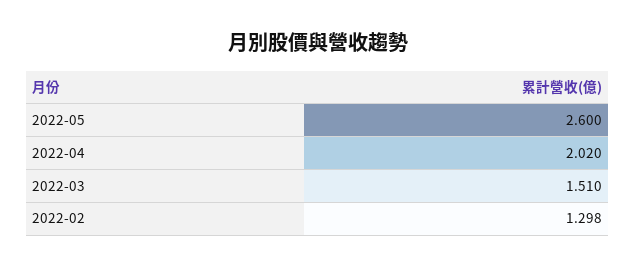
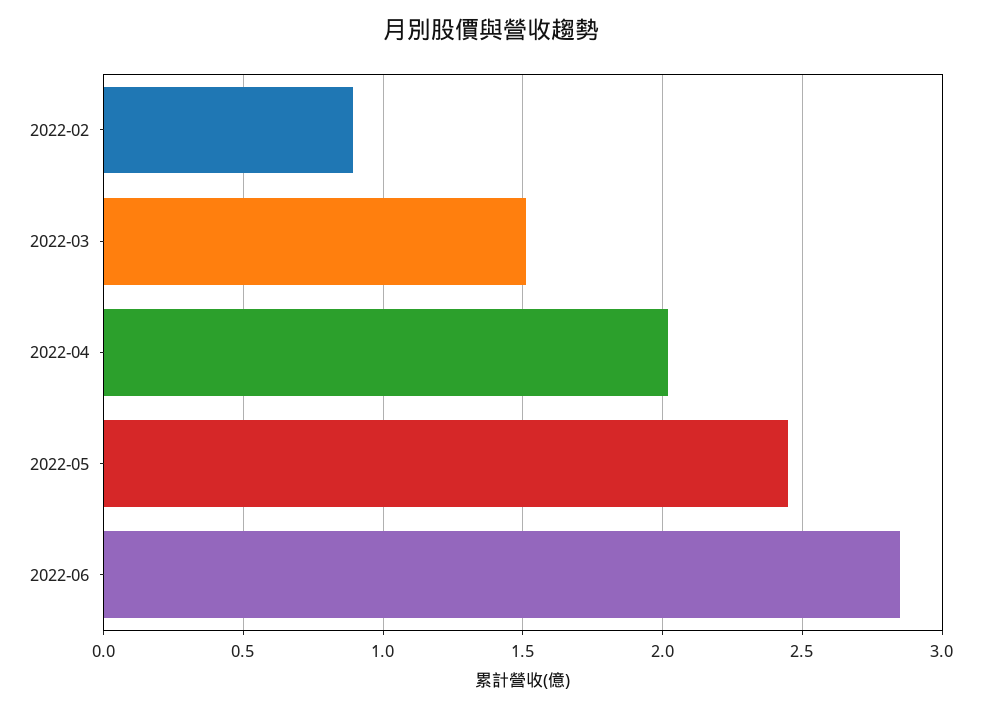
2022-05: 2.6 -> 2.45
2022-02: 1.298 -> 0.9
2022-06: none -> 2.85

